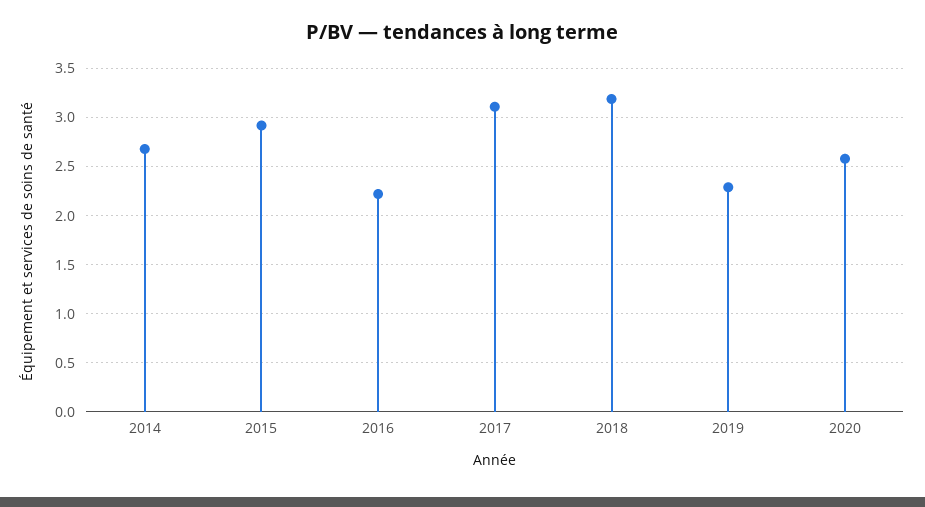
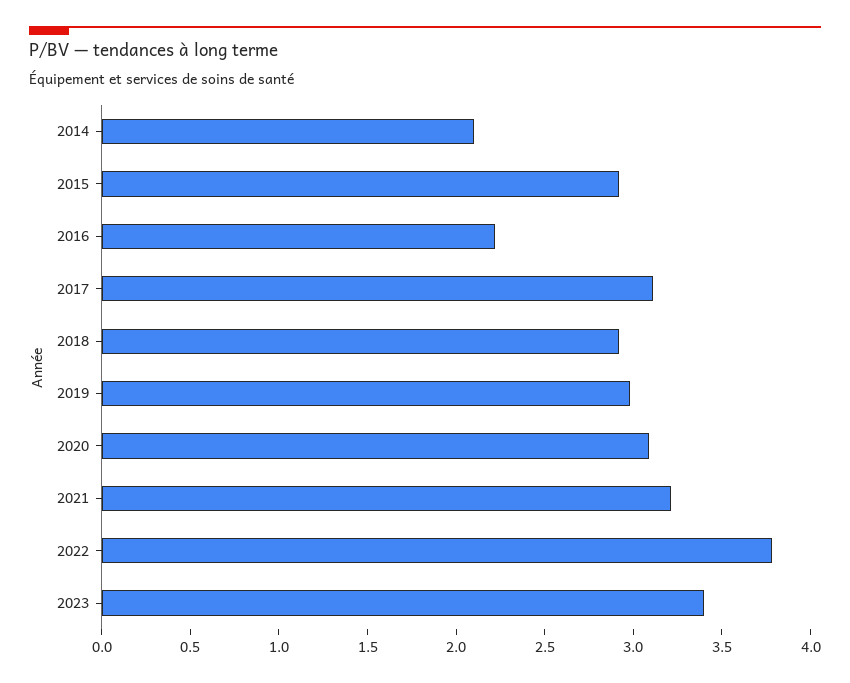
2014: 2.7 -> 2.1
2018: 3.2 -> 2.9
2019: 2.3 -> 3
2020: 2.6 -> 3.1
2021: none -> 3.2
2022: none -> 3.8
2023: none -> 3.4

